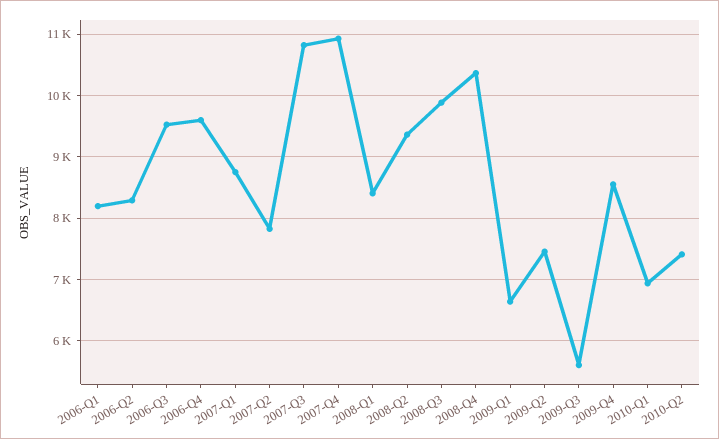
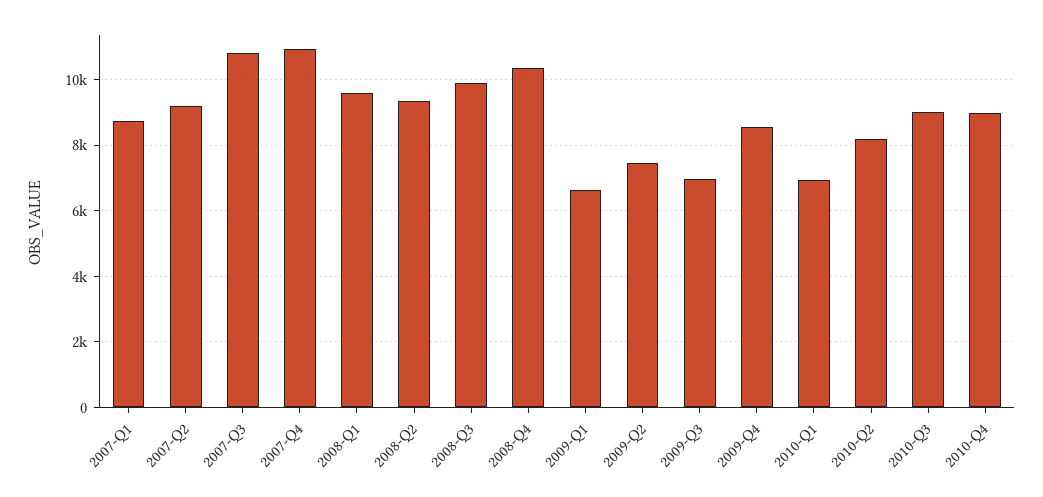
2006-Q1: 8200 -> none
2006-Q2: 8300 -> none
2006-Q3: 9500 -> none
2006-Q4: 9600 -> none
2007-Q2: 7800 -> 9200
2008-Q1: 8400 -> 9600
2009-Q3: 5600 -> 7000
2010-Q2: 7400 -> 8200
2010-Q3: none -> 9000
2010-Q4: none -> 9000

